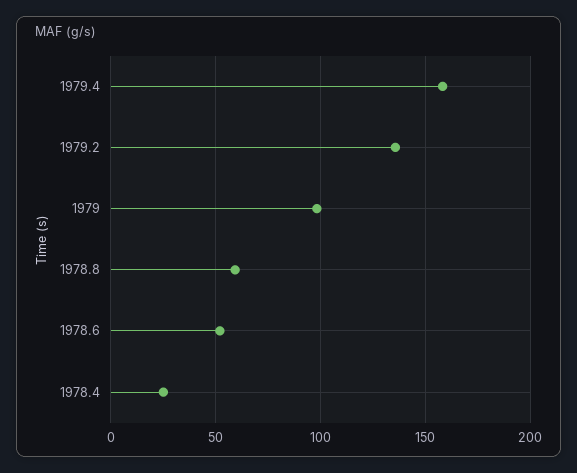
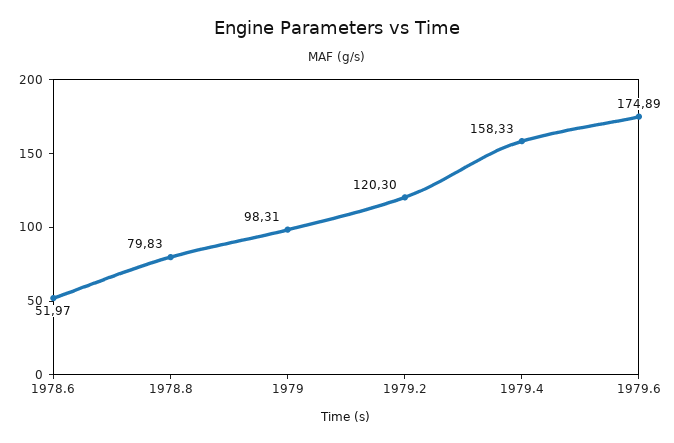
1979.2: 135 -> 120.3
1978.8: 60 -> 79.83
1978.4: 25 -> none
1979.6: none -> 174.89

